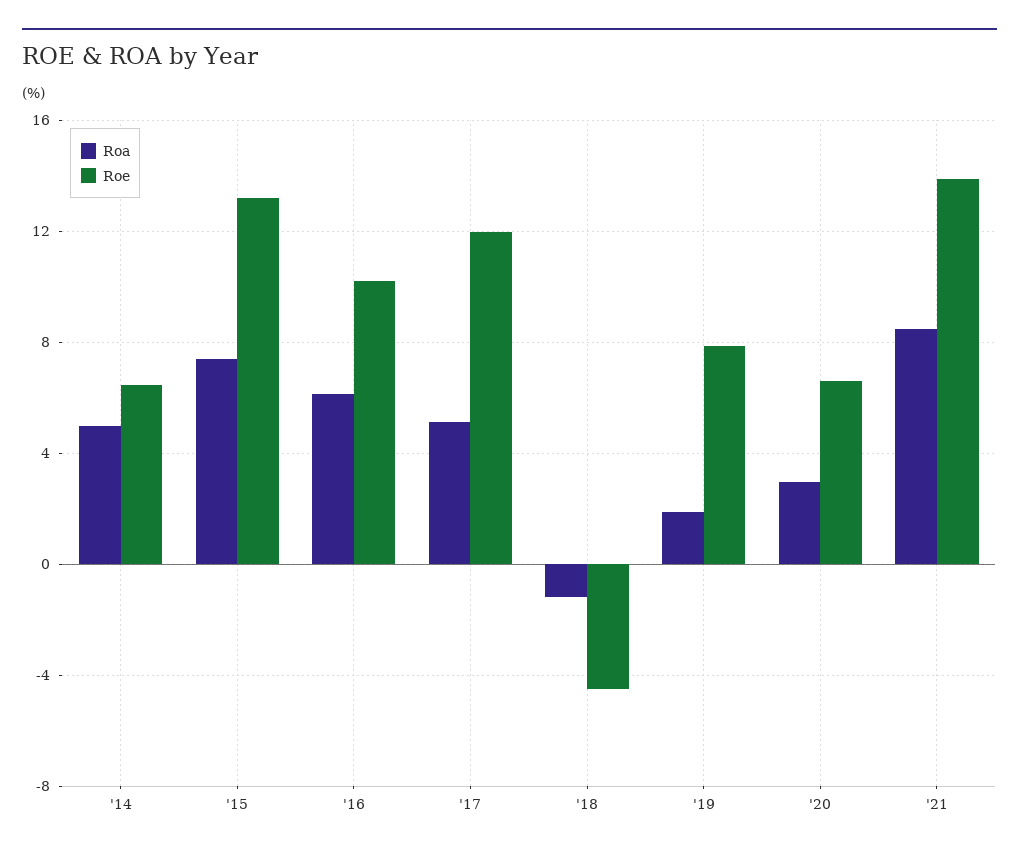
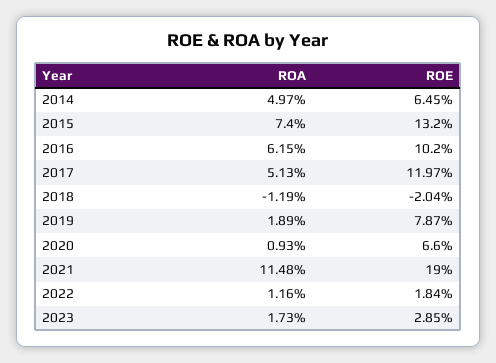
Roe, '18: -4.5 -> -2.04
Roa, '20: 3 -> 0.93
Roa, '21: 8.5 -> 11.48
Roe, '21: 14 -> 19
Roa, 2022: none -> 1.16
Roe, 2022: none -> 1.84
Roa, 2023: none -> 1.73
Roe, 2023: none -> 2.85

